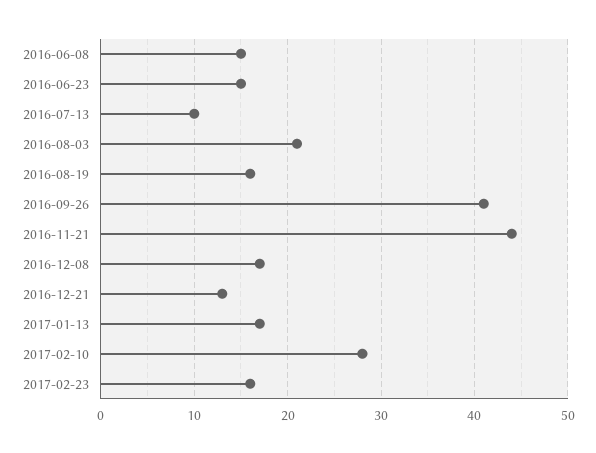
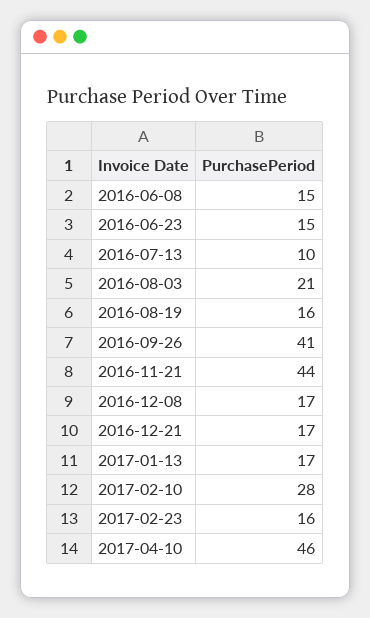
2016-12-21: 13 -> 17
2017-04-10: none -> 46

